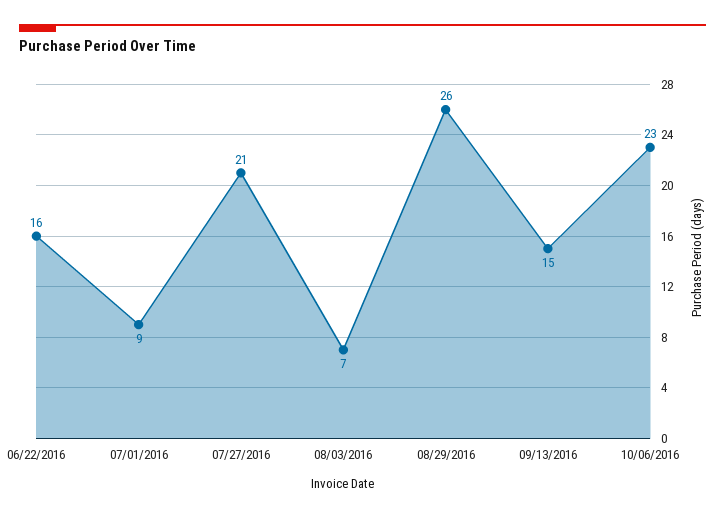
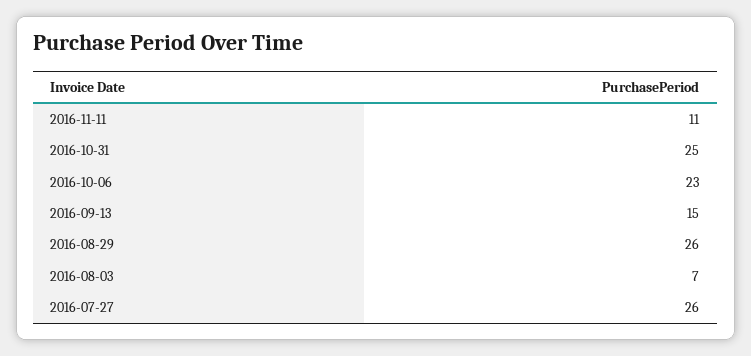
06/22/2016: 16 -> none
07/01/2016: 9 -> none
07/27/2016: 21 -> 26
2016-11-11: none -> 11
2016-10-31: none -> 25

